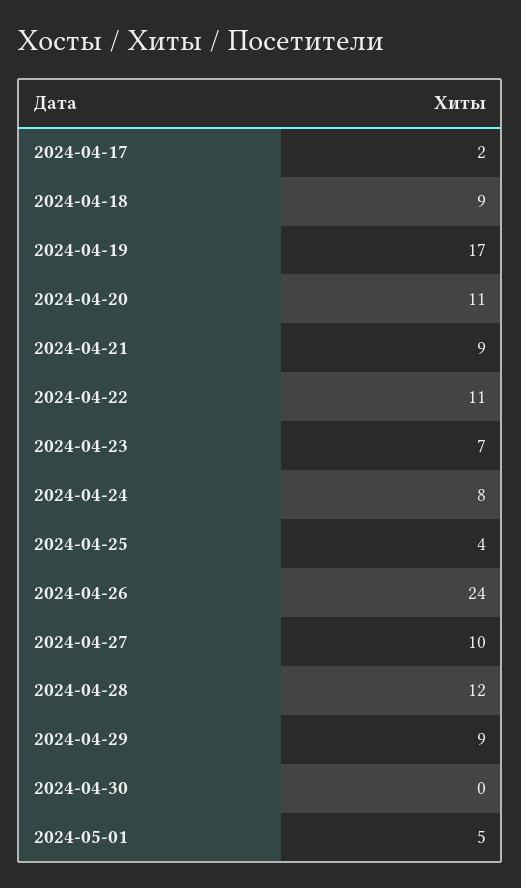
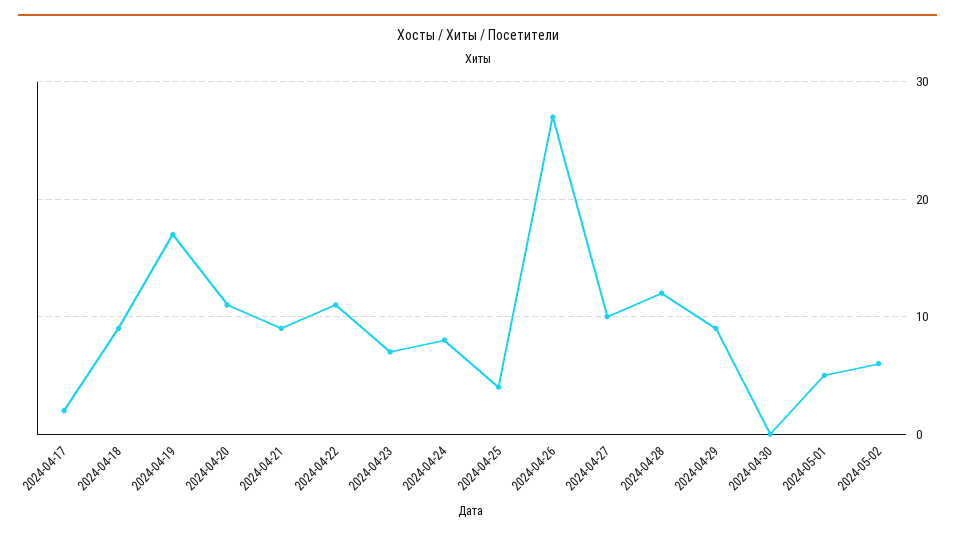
2024-04-26: 24 -> 27
2024-05-02: none -> 6

